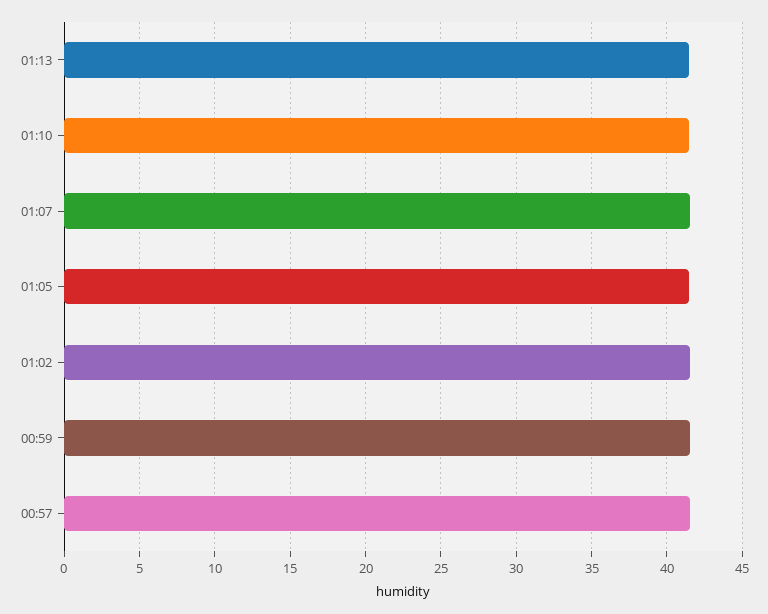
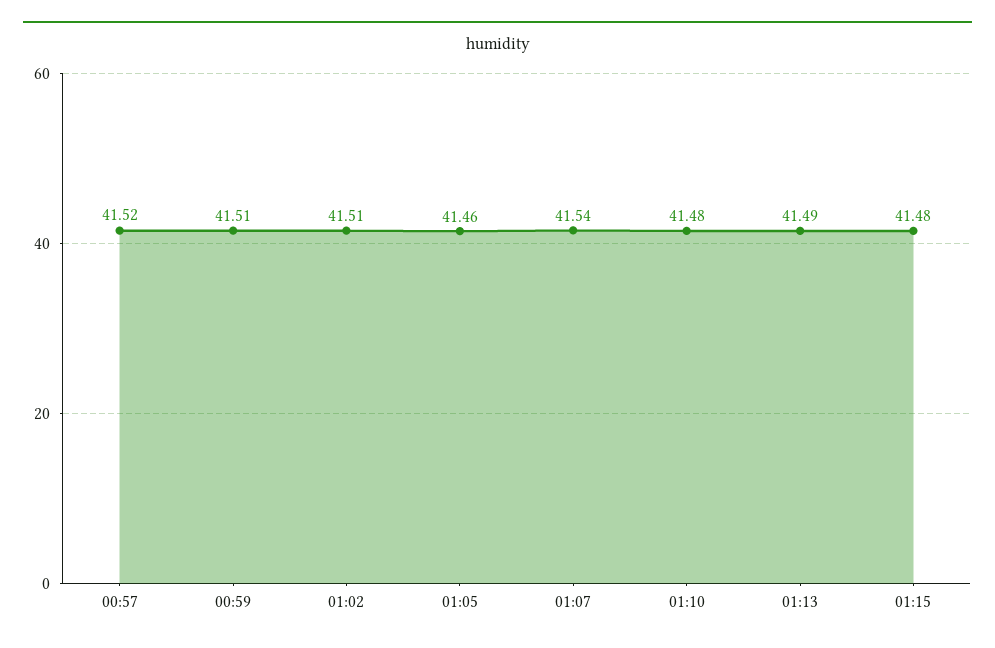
01:15: none -> 41.48

